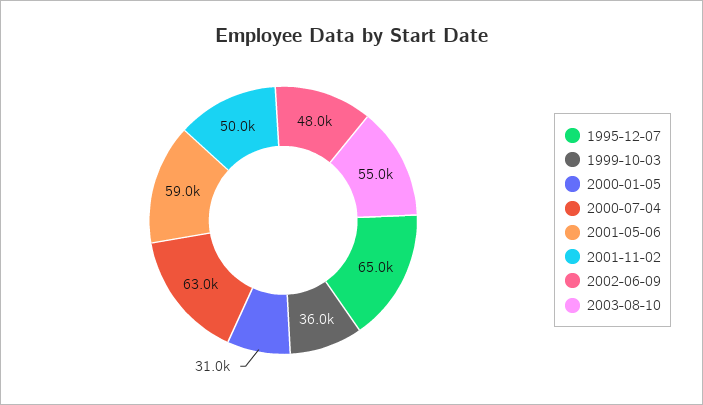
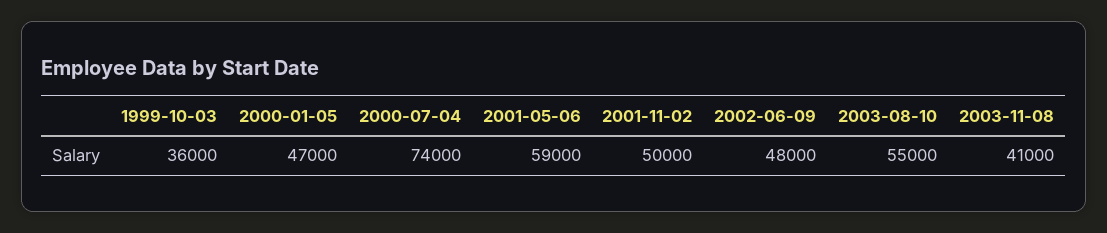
1995-12-07: 65000 -> none
2000-01-05: 31000 -> 47000
2000-07-04: 63000 -> 74000
2003-11-08: none -> 41000

